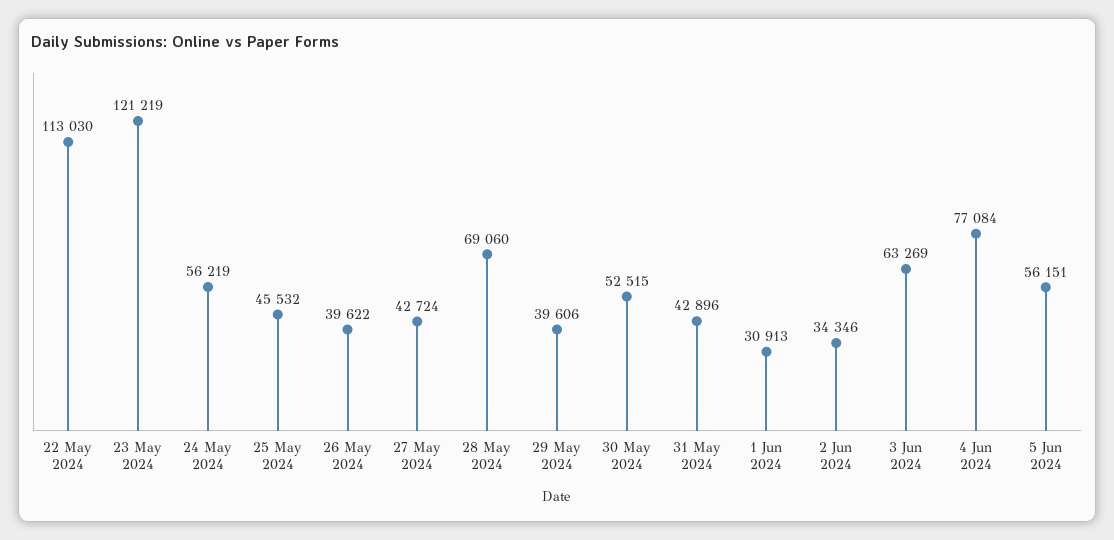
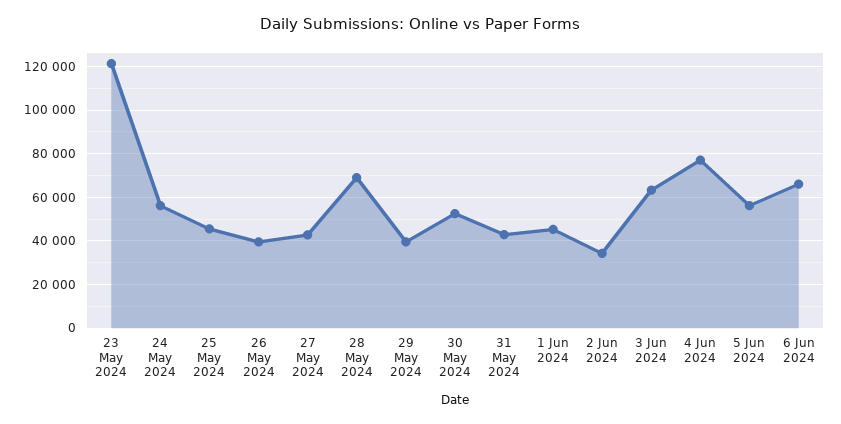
22 May 2024: 113030 -> none
1 Jun 2024: 30913 -> 45000
6 Jun 2024: none -> 65000

